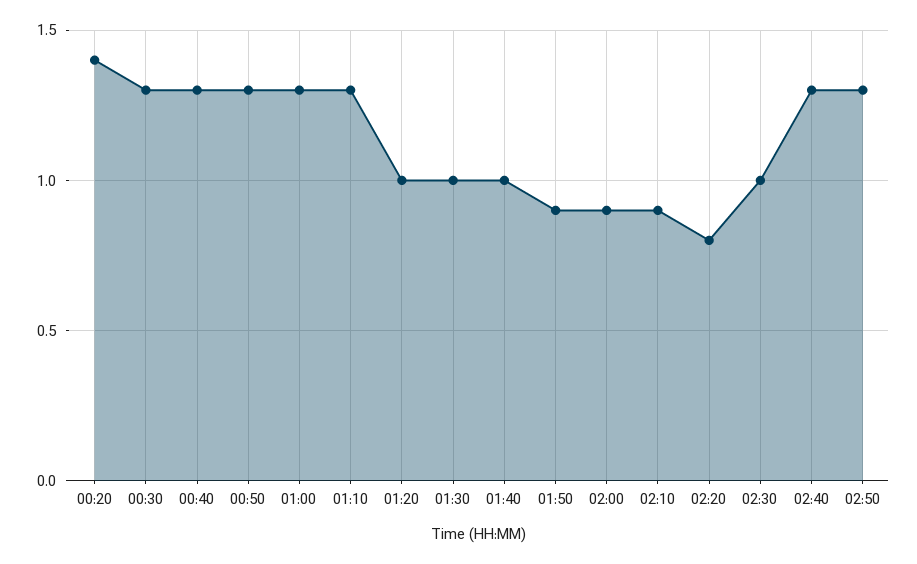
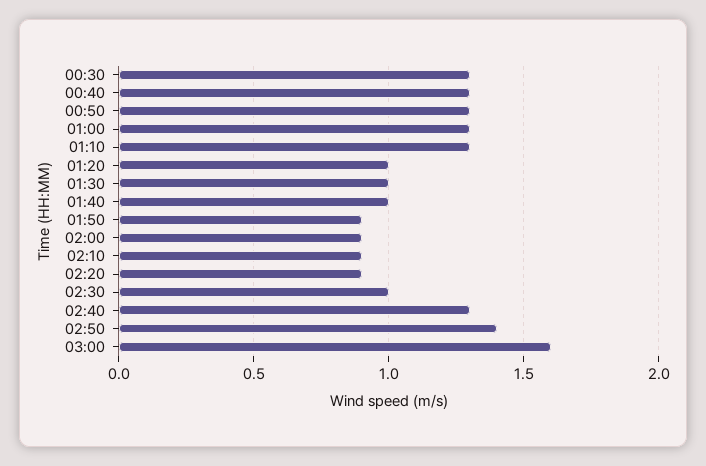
00:20: 1.4 -> none
02:20: 0.8 -> 0.9
02:50: 1.3 -> 1.4
03:00: none -> 1.6

